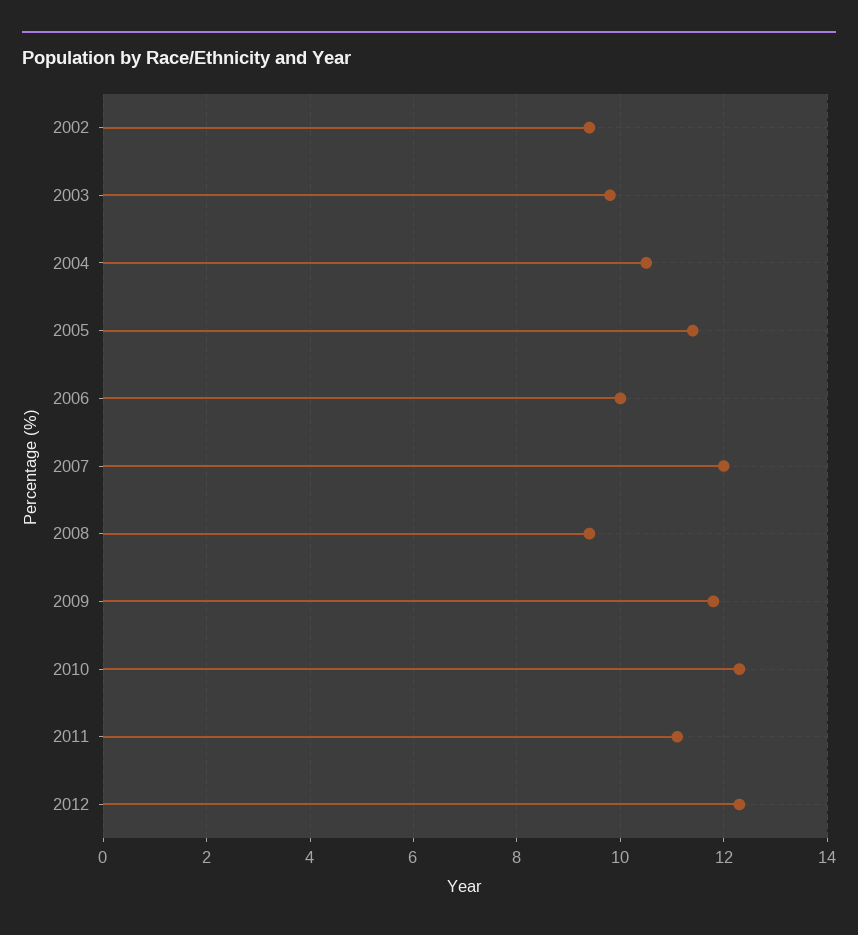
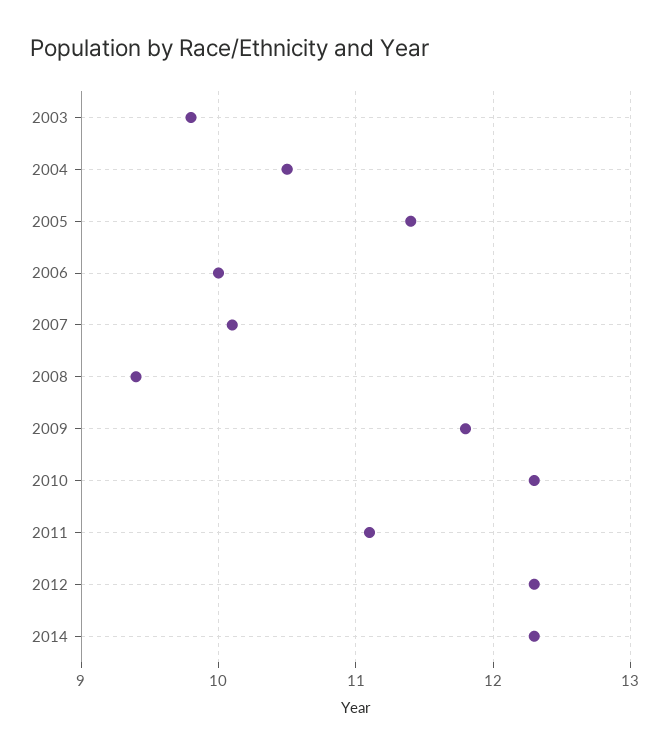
2002: 9.5 -> none
2007: 12 -> 10.1
2014: none -> 12.3

